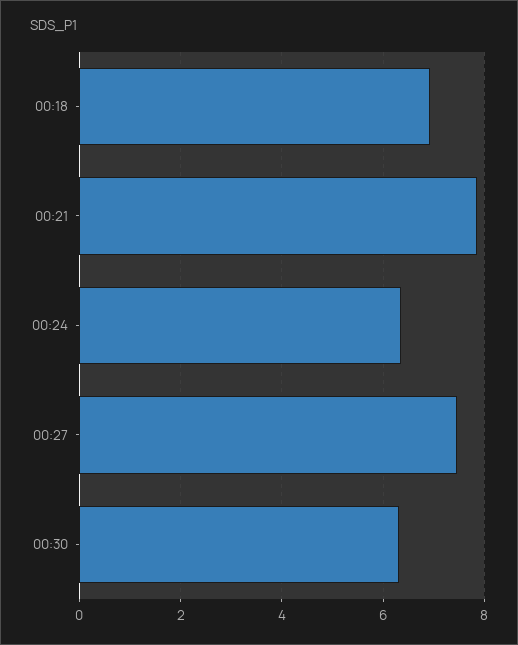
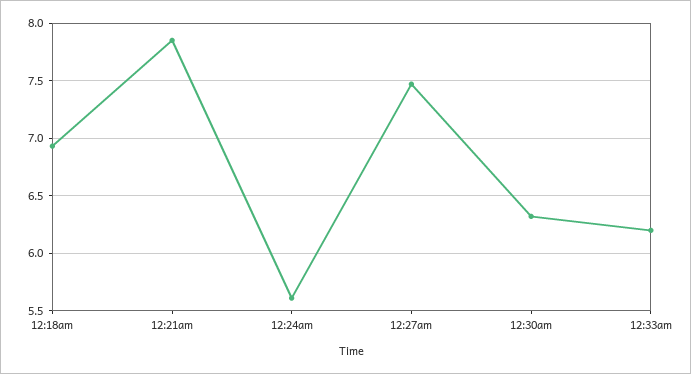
00:24: 6.4 -> 5.6
12:33am: none -> 6.2

